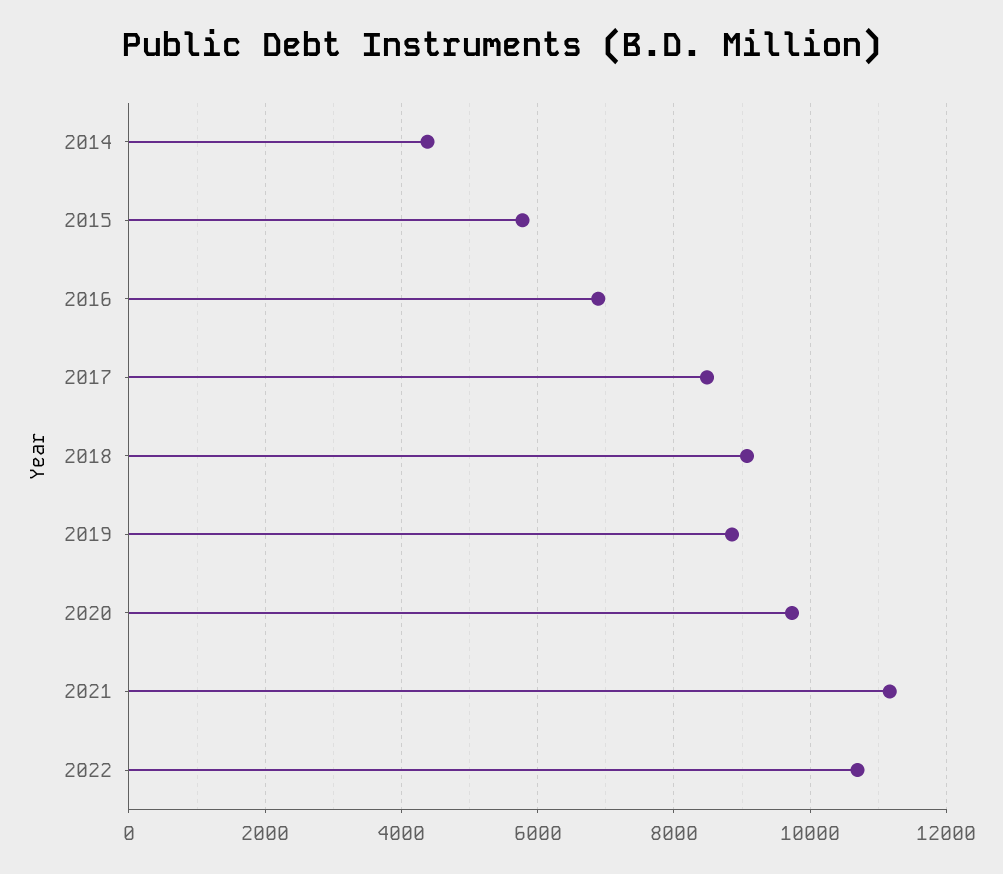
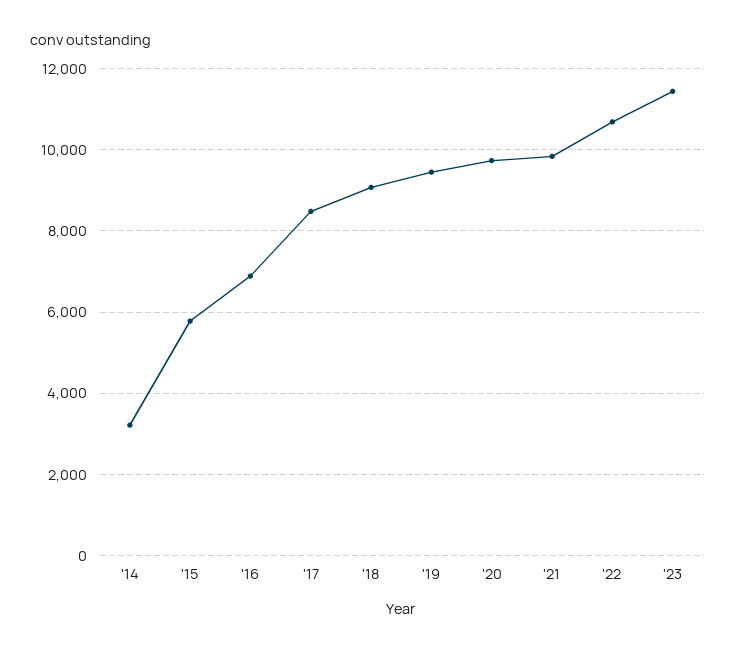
2014: 4400 -> 3200
2019: 8800 -> 9400
2021: 11200 -> 9800
'23: none -> 11400

